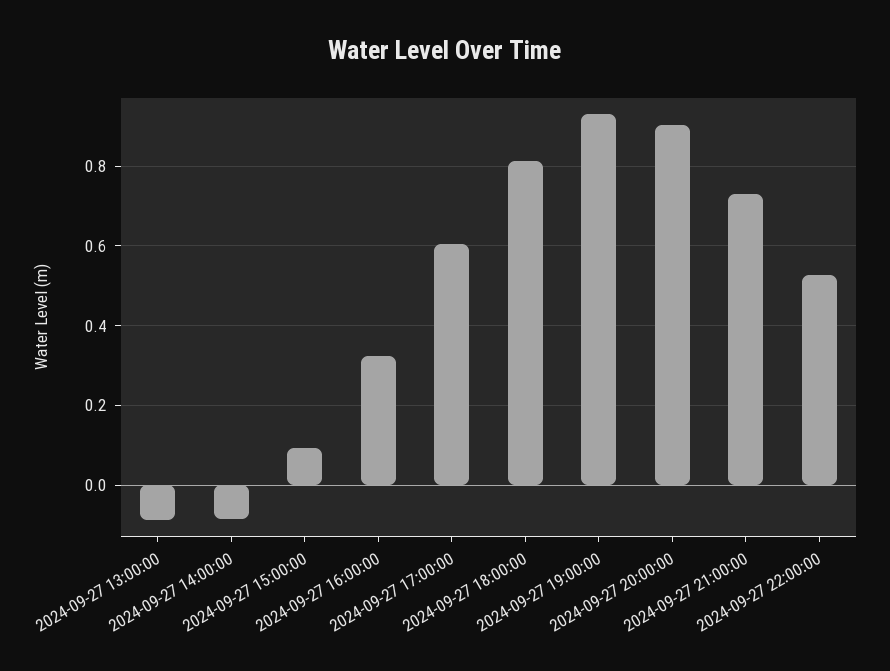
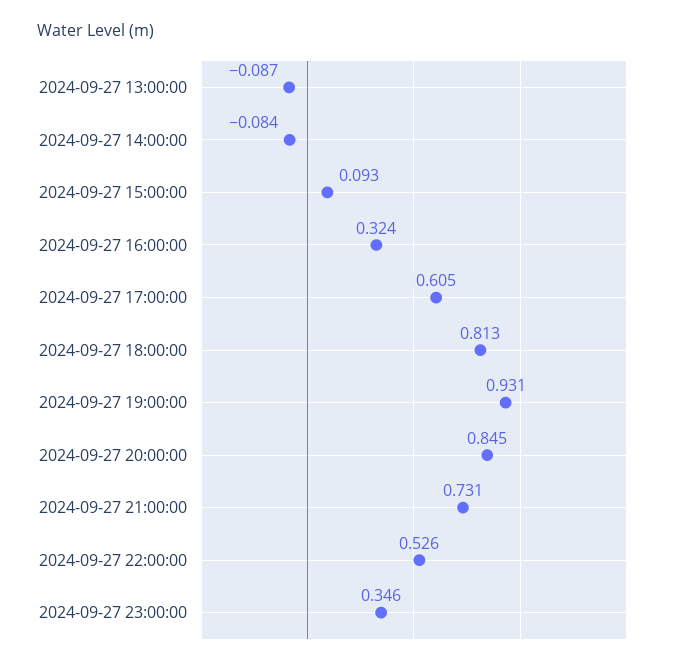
2024-09-27 20:00:00: 0.9 -> 0.845
2024-09-27 23:00:00: none -> 0.346

